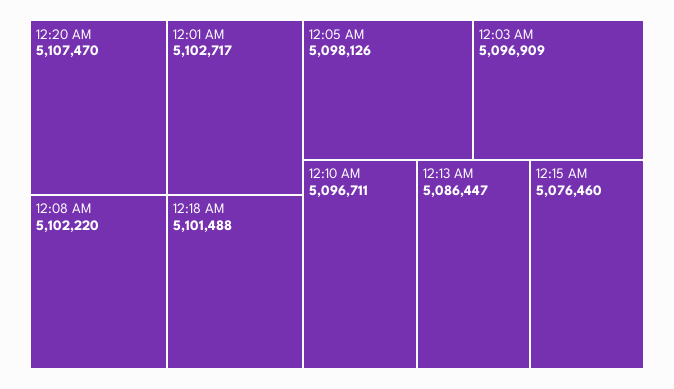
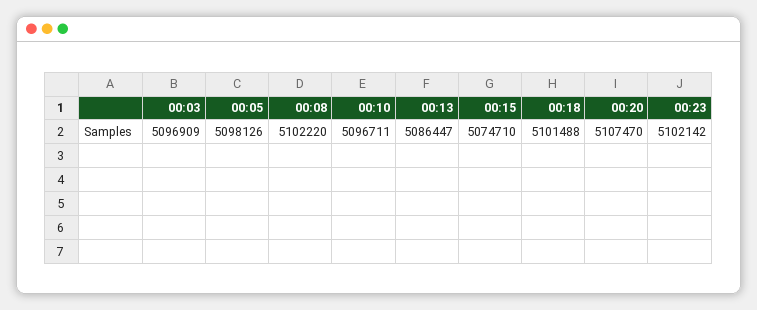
12:01 AM: 5102717 -> none
12:15 AM: 5076460 -> 5074710
00:23: none -> 5102142

